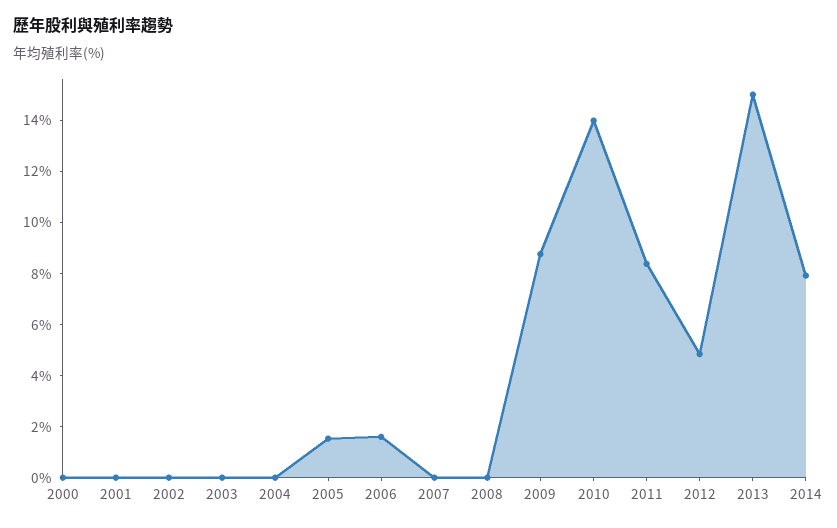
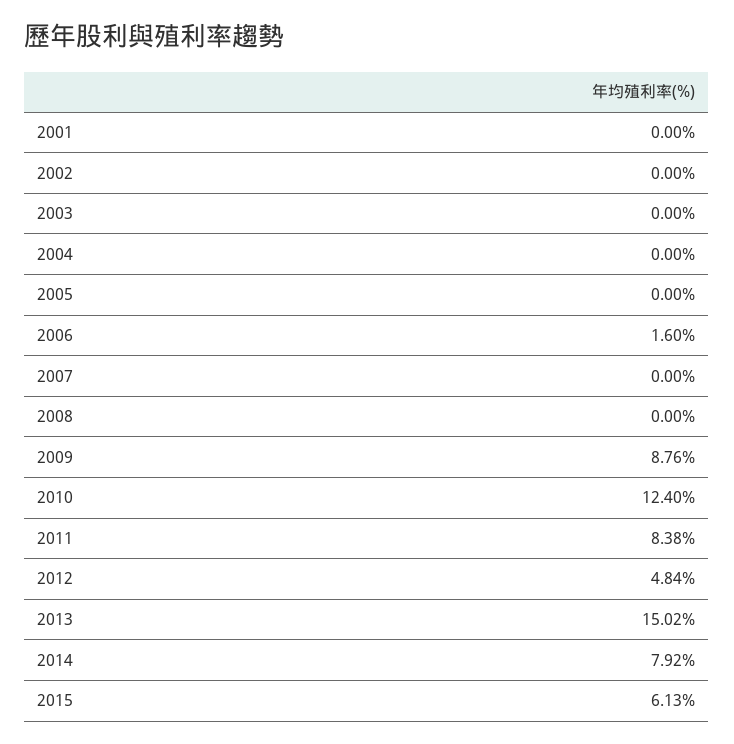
2000: 0 -> none
2005: 1.5 -> 0
2010: 14 -> 12.4
2015: none -> 6.13

